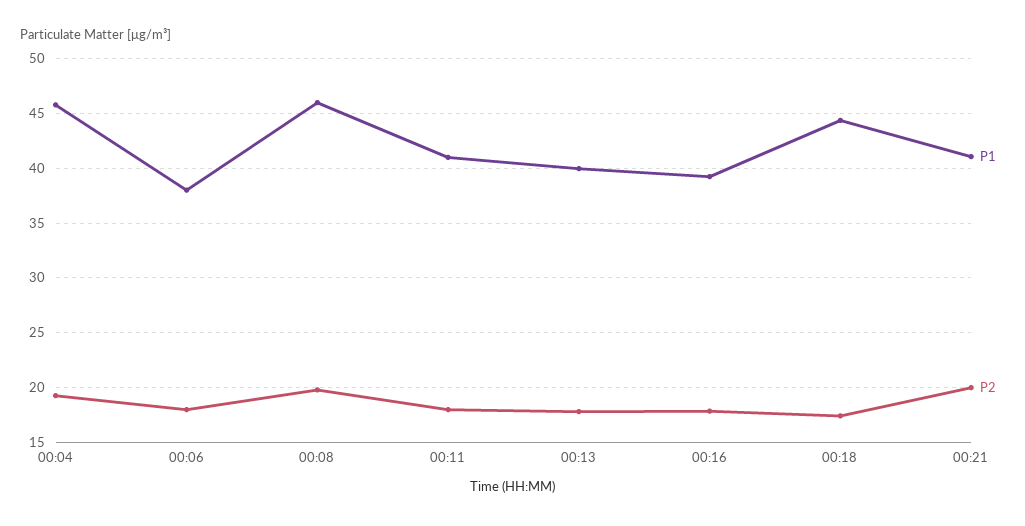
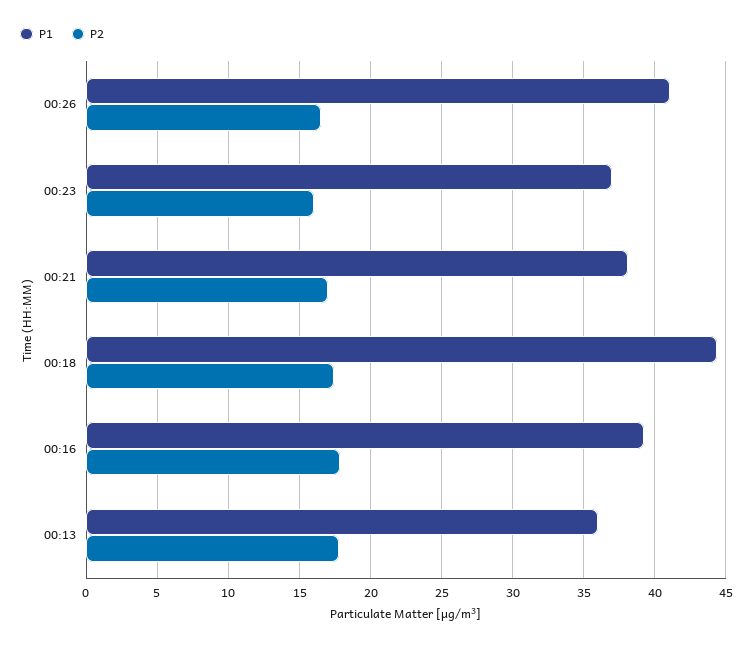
P1, 00:04: 46 -> none
P2, 00:04: 19 -> none
P1, 00:06: 38 -> none
P2, 00:06: 18 -> none
P1, 00:08: 46 -> none
P2, 00:08: 20 -> none
P1, 00:11: 41 -> none
P2, 00:11: 18 -> none
P1, 00:13: 40 -> 36
P1, 00:21: 41 -> 38
P2, 00:21: 20 -> 17
P1, 00:26: none -> 41
P2, 00:26: none -> 16.5
P1, 00:23: none -> 37
P2, 00:23: none -> 16

